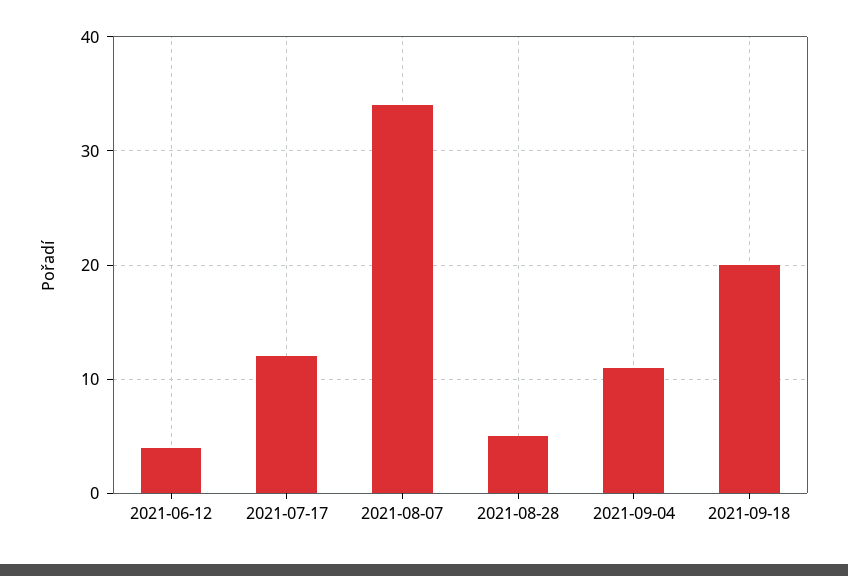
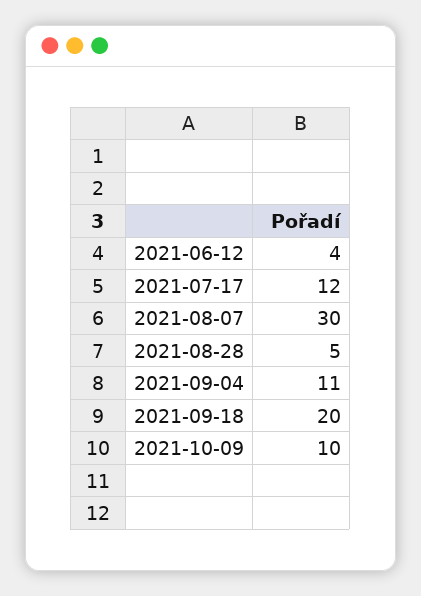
2021-08-07: 34 -> 30
2021-10-09: none -> 10

